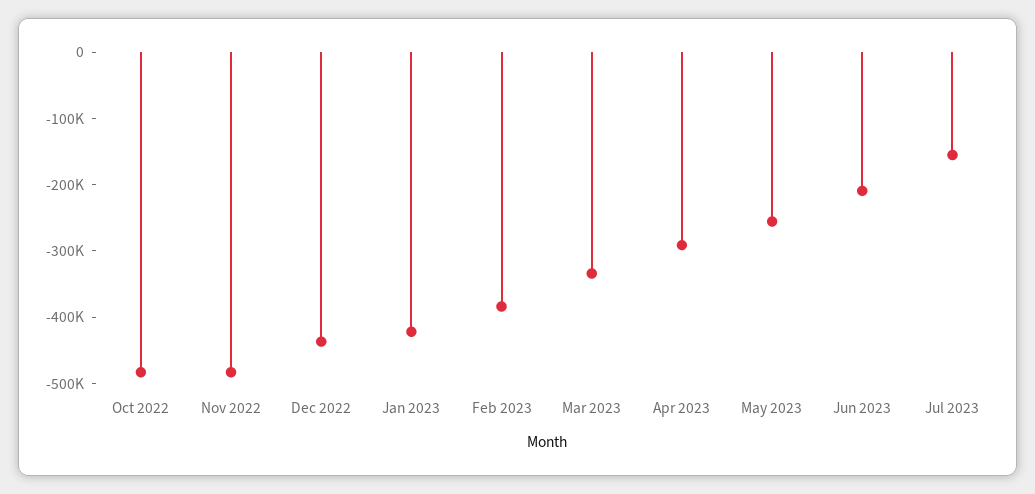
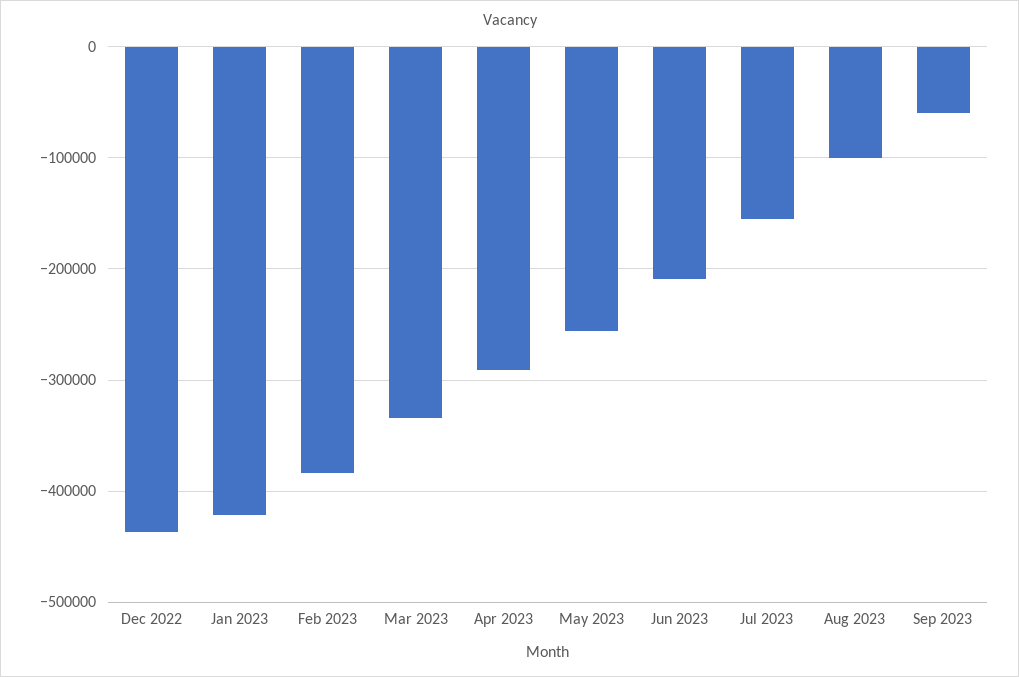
Oct 2022: -480000 -> none
Nov 2022: -480000 -> none
Aug 2023: none -> -100000
Sep 2023: none -> -60000

